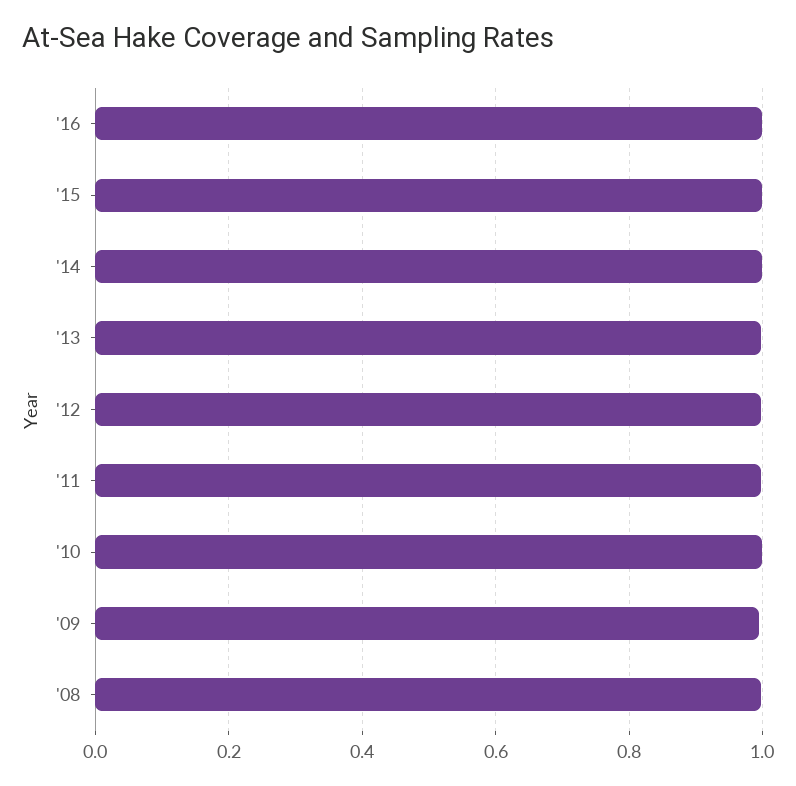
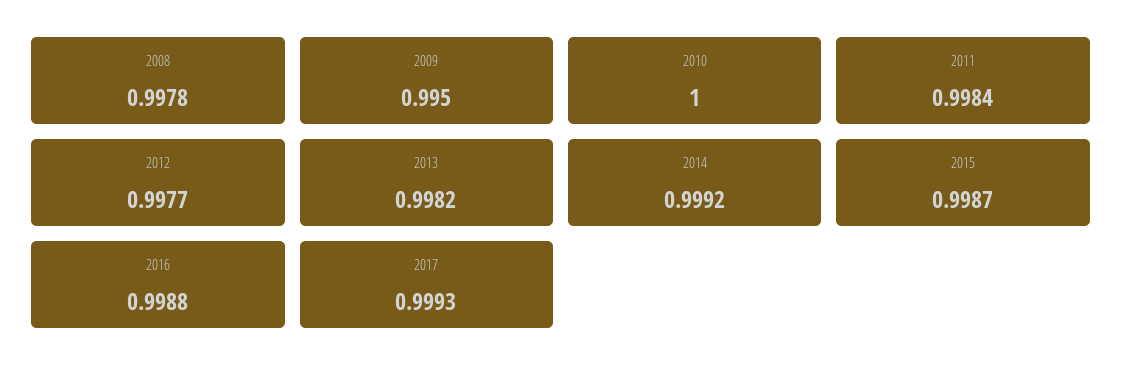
2017: none -> 0.9993

